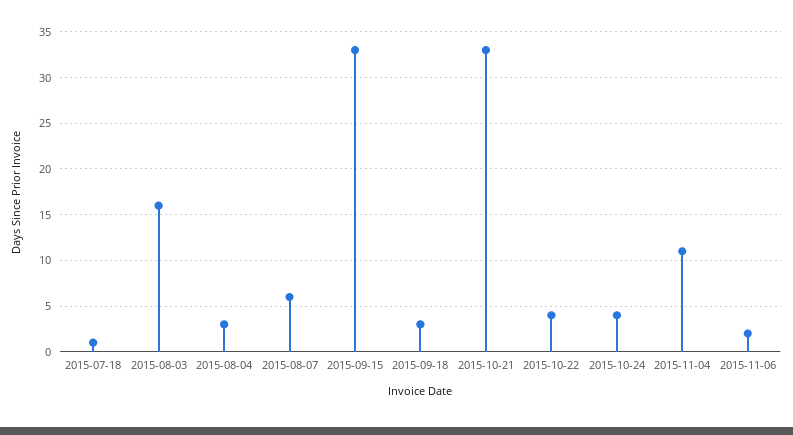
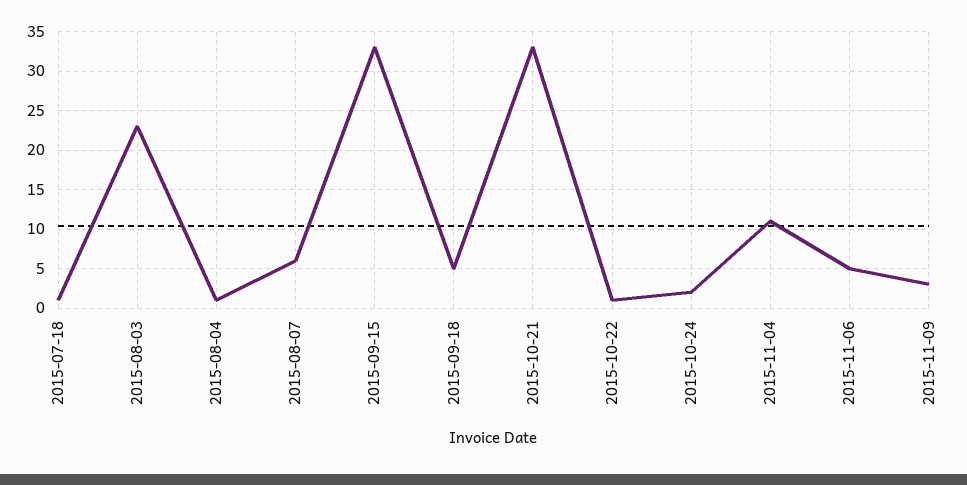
2015-08-03: 16 -> 23
2015-08-04: 3 -> 1
2015-09-18: 3 -> 5
2015-10-22: 4 -> 1
2015-10-24: 4 -> 2
2015-11-06: 2 -> 5
2015-11-09: none -> 3

